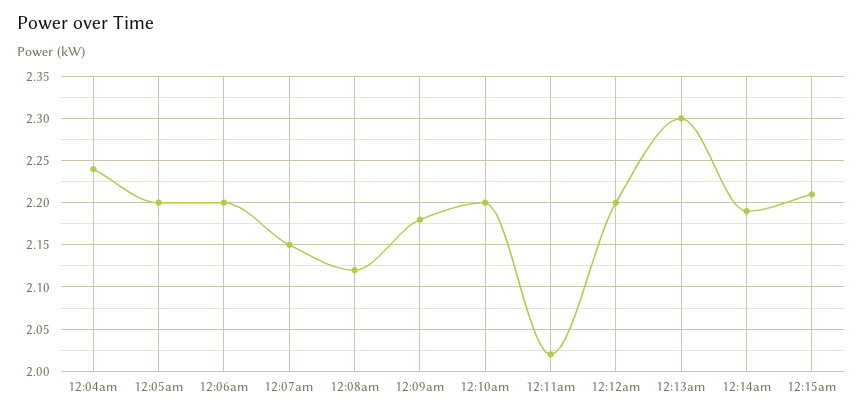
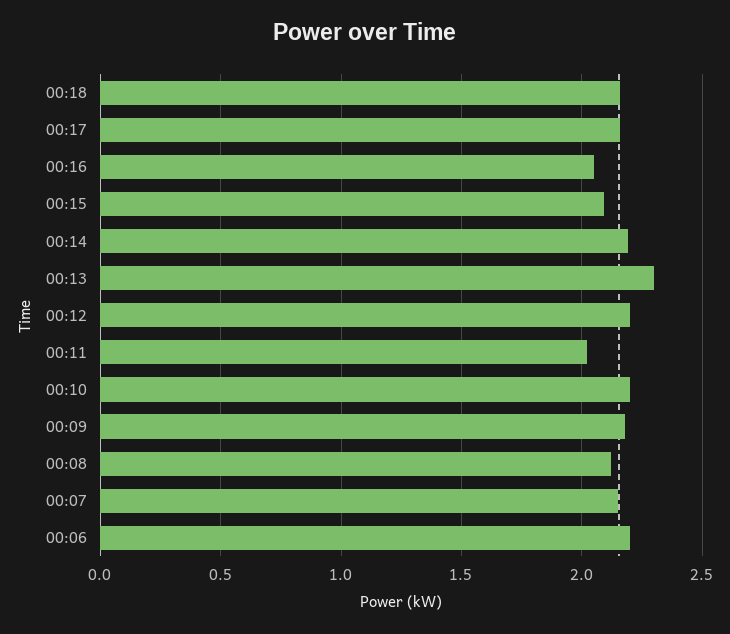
12:04am: 2.24 -> none
12:05am: 2.2 -> none
12:15am: 2.21 -> 2.1
00:18: none -> 2.15
00:17: none -> 2.15
00:16: none -> 2.05

